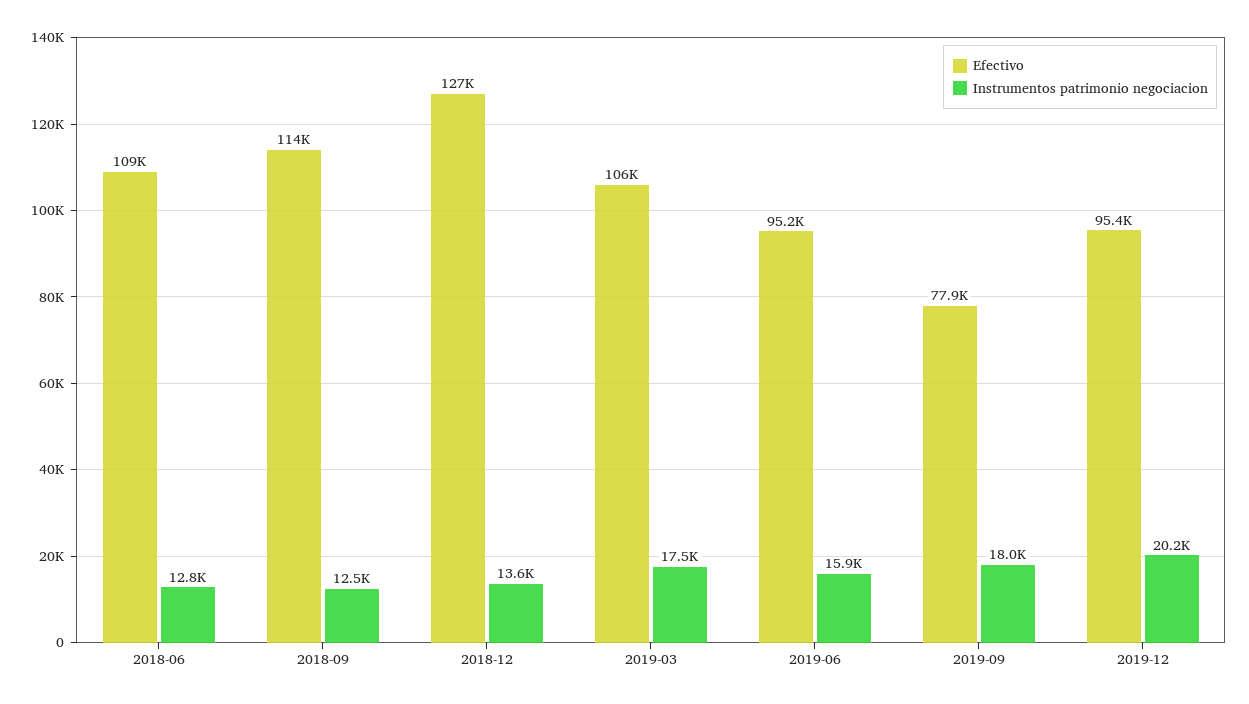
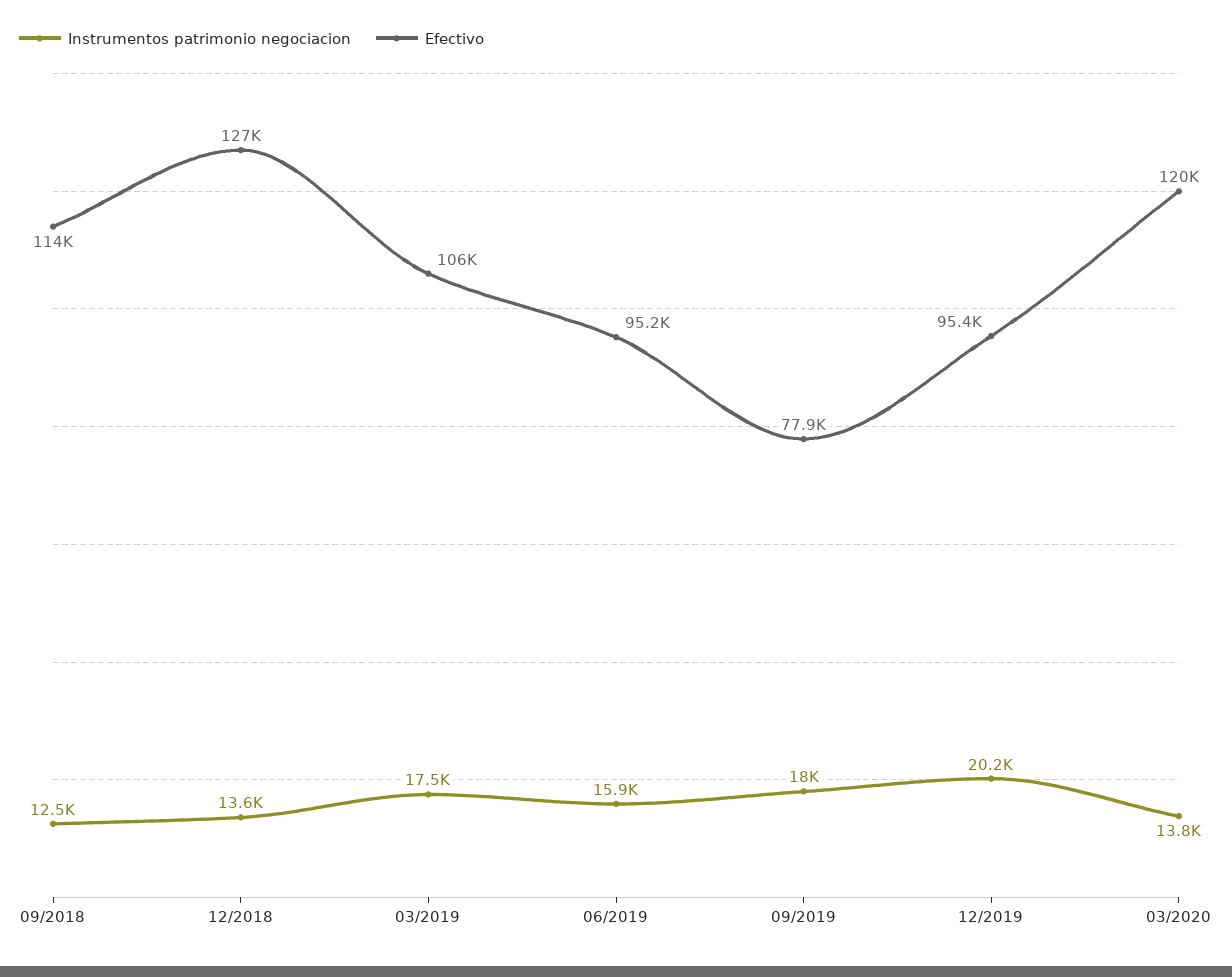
Efectivo, 2018-06: 109000 -> none
Instrumentos patrimonio negociacion, 2018-06: 12800 -> none
Instrumentos patrimonio negociacion, 03/2020: none -> 13800
Efectivo, 03/2020: none -> 120000

